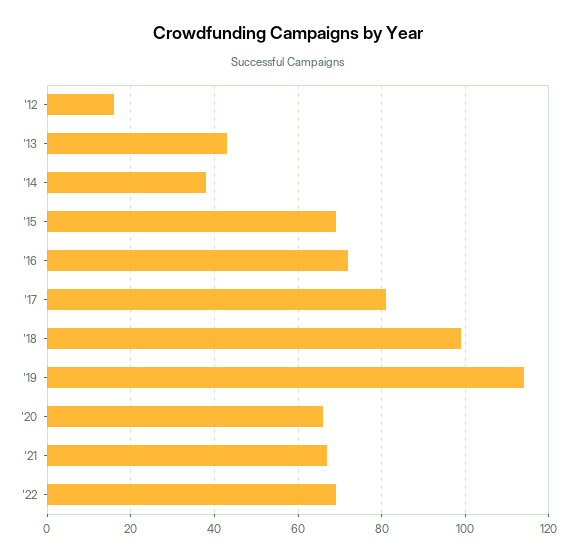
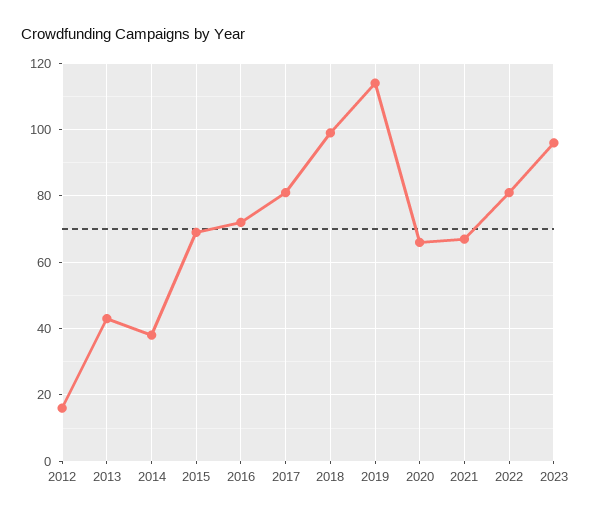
'22: 70 -> 80
2023: none -> 95

